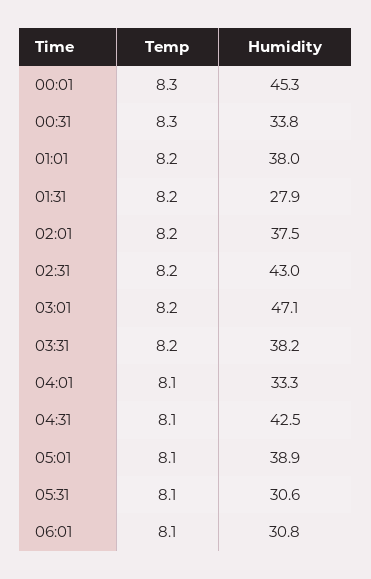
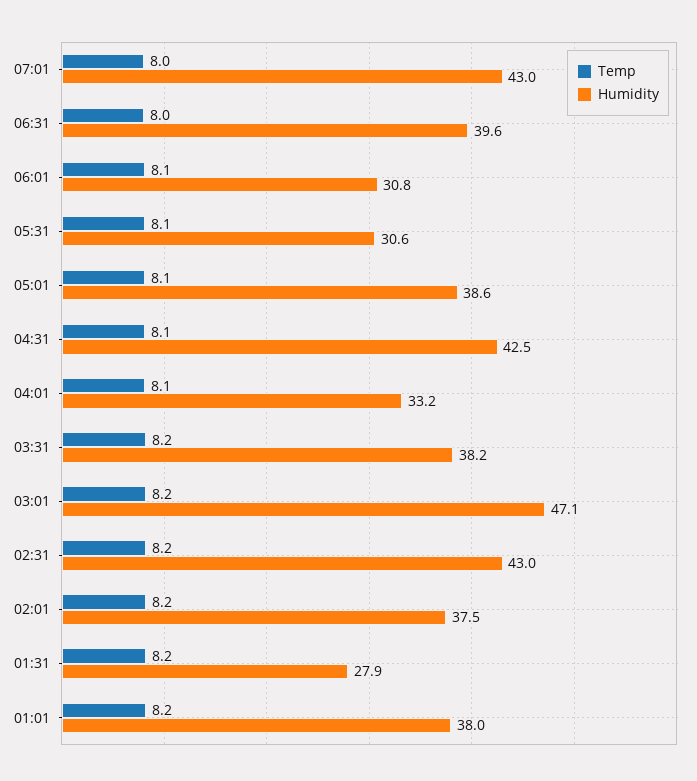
Temp, 00:01: 8.3 -> none
Humidity, 00:01: 45.3 -> none
Temp, 00:31: 8.3 -> none
Humidity, 00:31: 33.8 -> none
Humidity, 04:01: 33.3 -> 33.2
Humidity, 05:01: 38.9 -> 38.6
Temp, 07:01: none -> 8
Humidity, 07:01: none -> 43
Temp, 06:31: none -> 8
Humidity, 06:31: none -> 39.6

